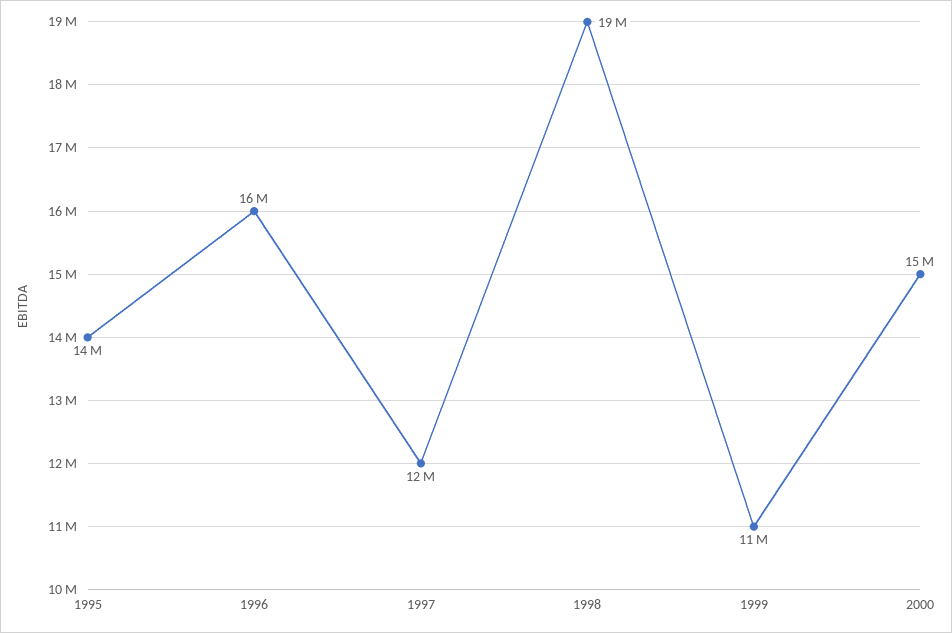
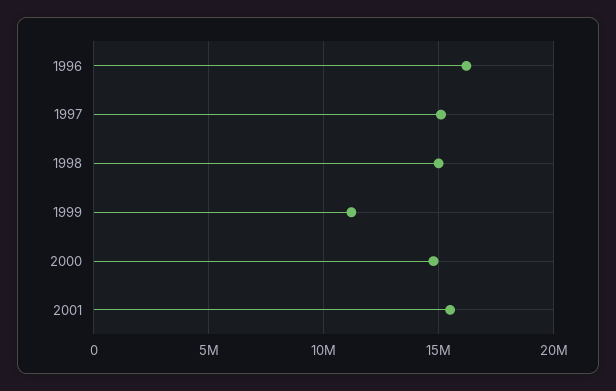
1995: 14000000 -> none
1997: 12000000 -> 15000000
1998: 19000000 -> 15000000
2001: none -> 15500000

